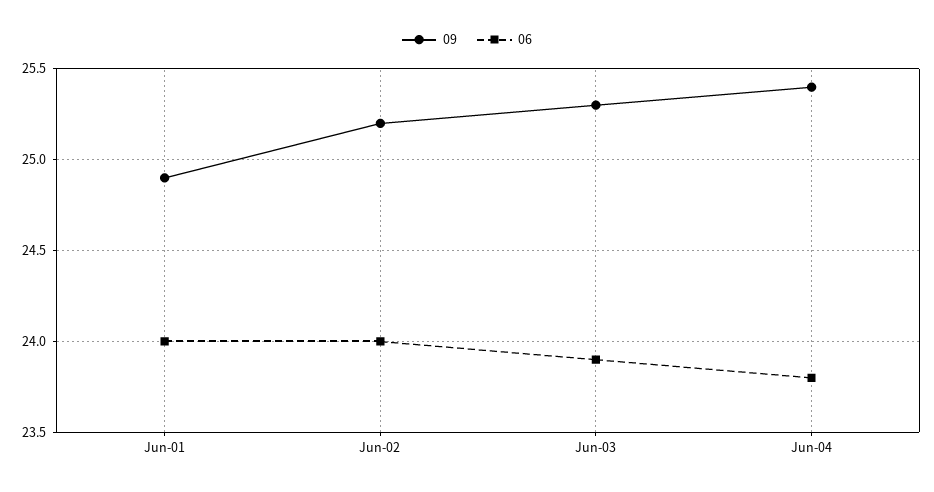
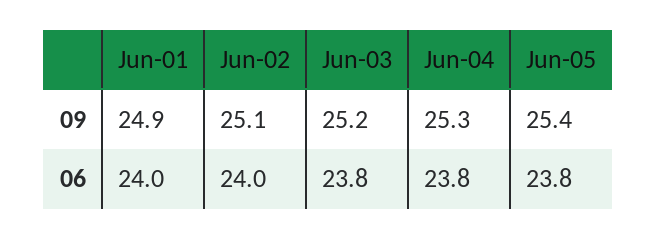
09, Jun-02: 25.2 -> 25.1
09, Jun-03: 25.3 -> 25.2
06, Jun-03: 23.9 -> 23.8
09, Jun-04: 25.4 -> 25.3
09, Jun-05: none -> 25.4
06, Jun-05: none -> 23.8

